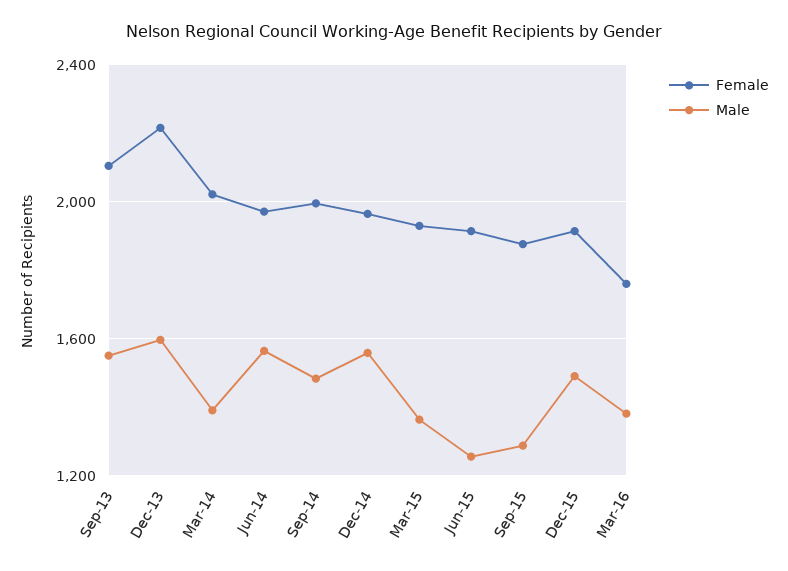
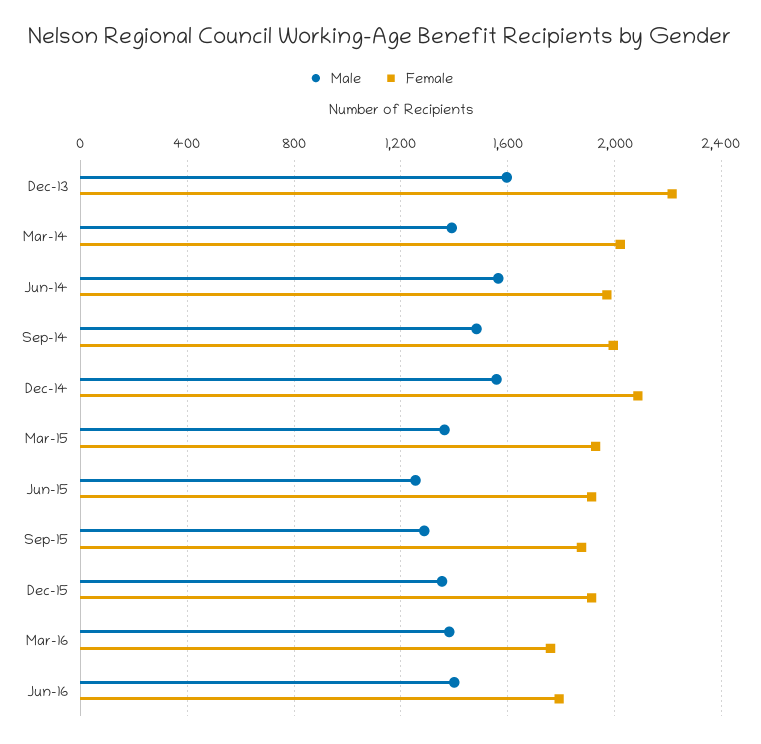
Female, Sep-13: 2100 -> none
Male, Sep-13: 1550 -> none
Female, Dec-14: 1950 -> 2100
Male, Dec-15: 1500 -> 1350
Male, Jun-16: none -> 1400
Female, Jun-16: none -> 1800

